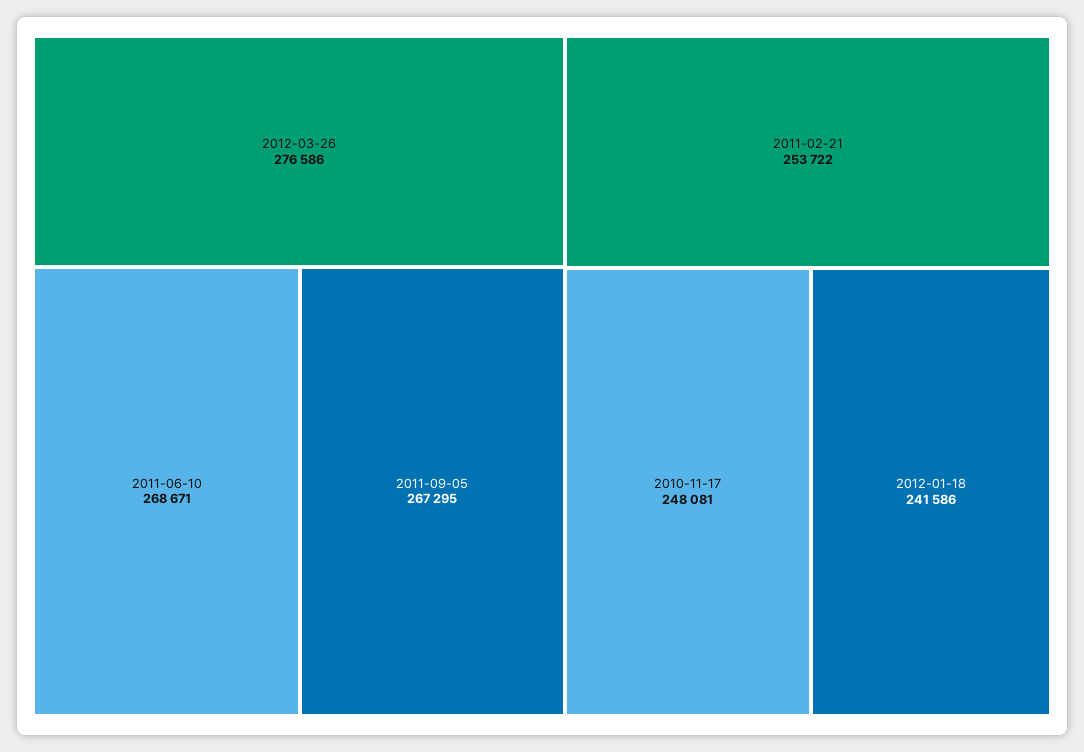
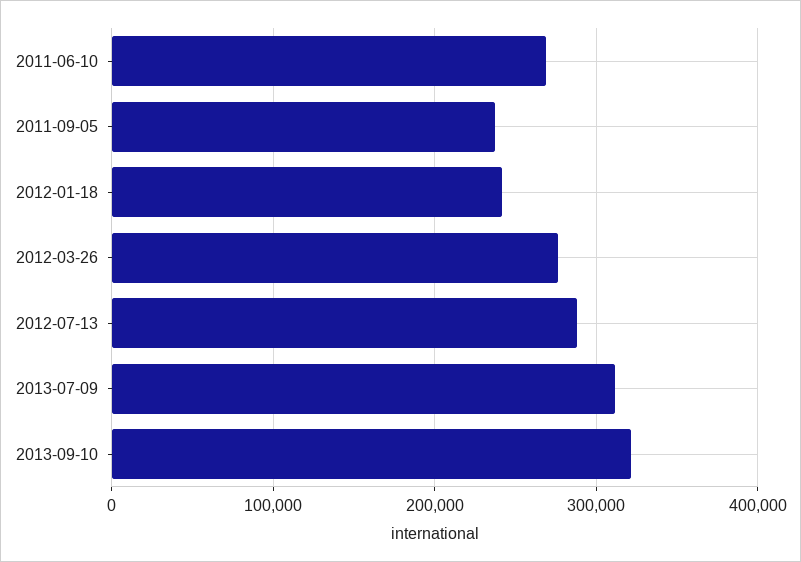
2011-09-05: 267295 -> 240000
2011-02-21: 253722 -> none
2010-11-17: 248081 -> none
2012-07-13: none -> 290000
2013-07-09: none -> 310000
2013-09-10: none -> 320000

